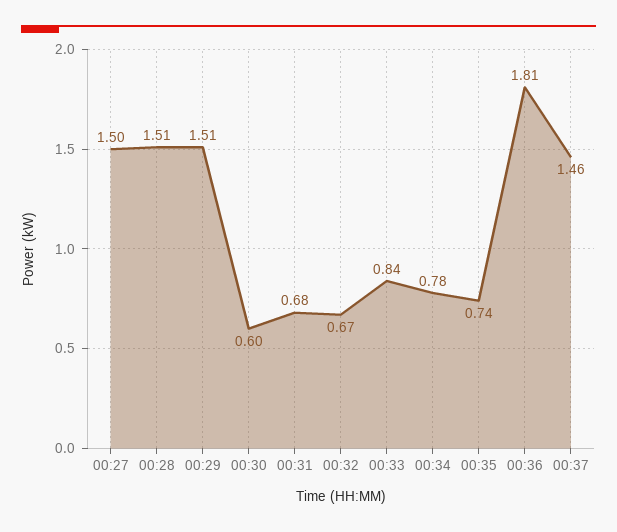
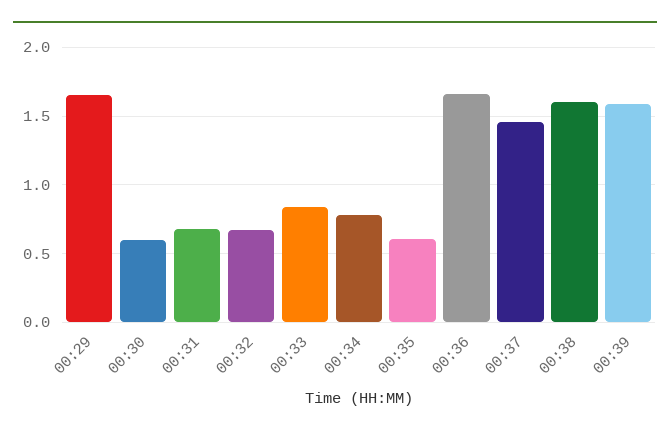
00:27: 1.5 -> none
00:28: 1.51 -> none
00:29: 1.51 -> 1.65
00:35: 0.74 -> 0.6
00:36: 1.81 -> 1.65
00:38: none -> 1.6
00:39: none -> 1.6

